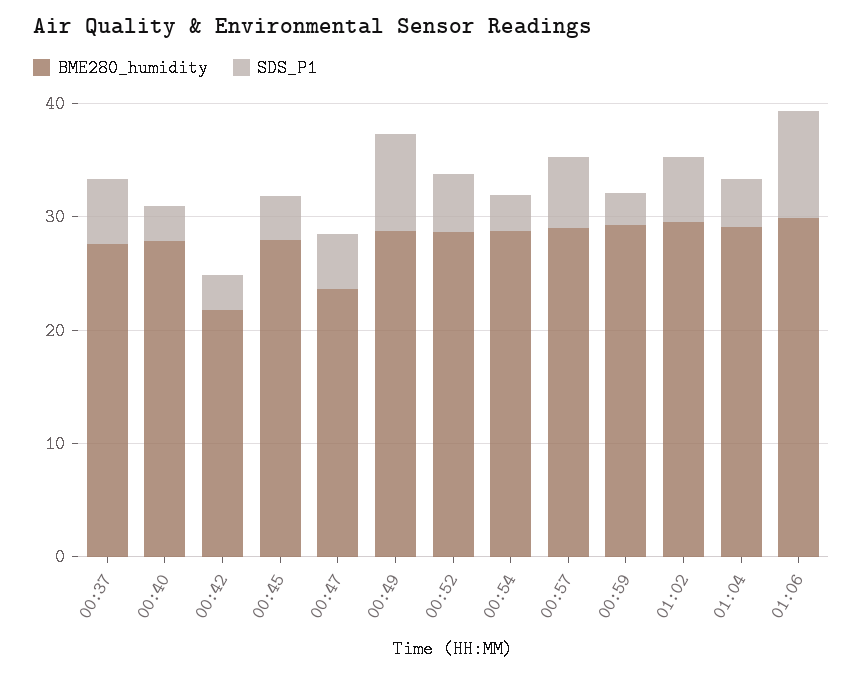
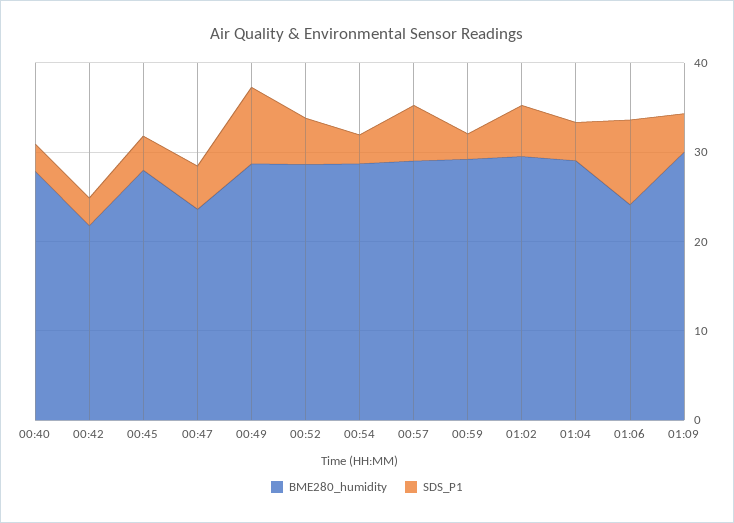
BME280_humidity, 00:37: 28 -> none
SDS_P1, 00:37: 6 -> none
BME280_humidity, 01:06: 30 -> 24
BME280_humidity, 01:09: none -> 30
SDS_P1, 01:09: none -> 4

